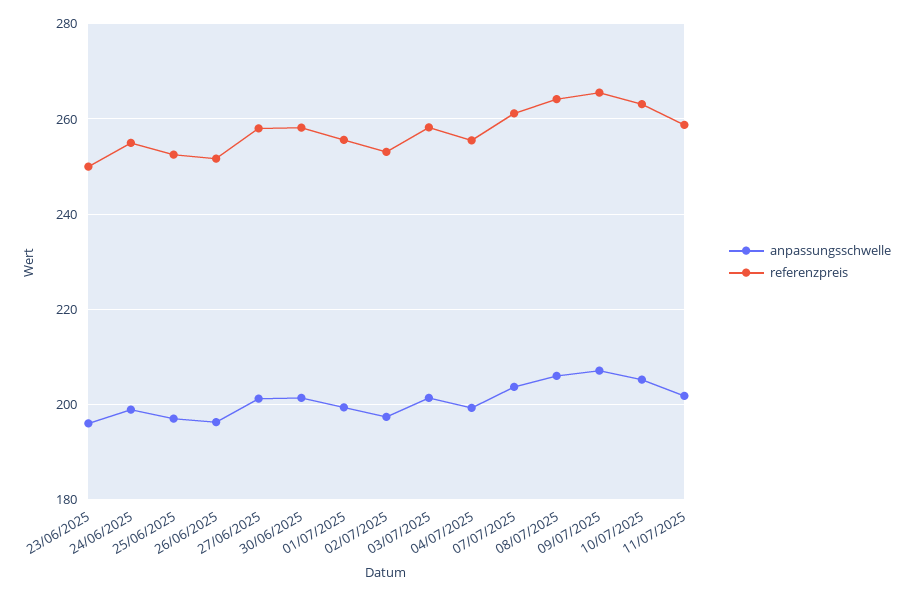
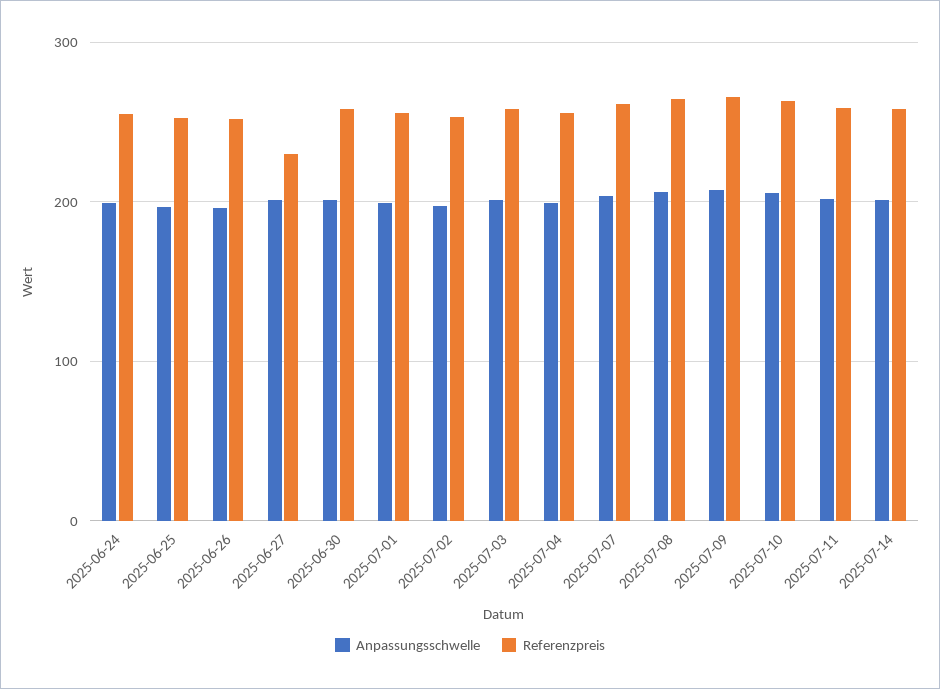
anpassungsschwelle, 23/06/2025: 196 -> none
referenzpreis, 23/06/2025: 250 -> none
referenzpreis, 27/06/2025: 258 -> 230
anpassungsschwelle, 2025-07-14: none -> 200
referenzpreis, 2025-07-14: none -> 260

